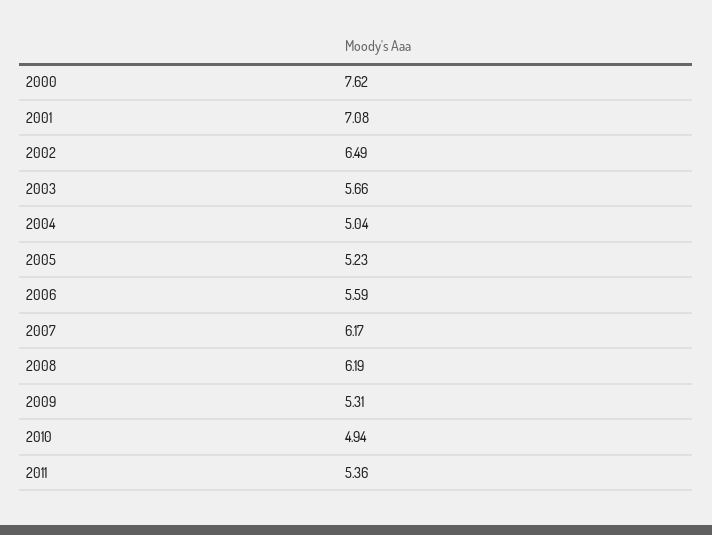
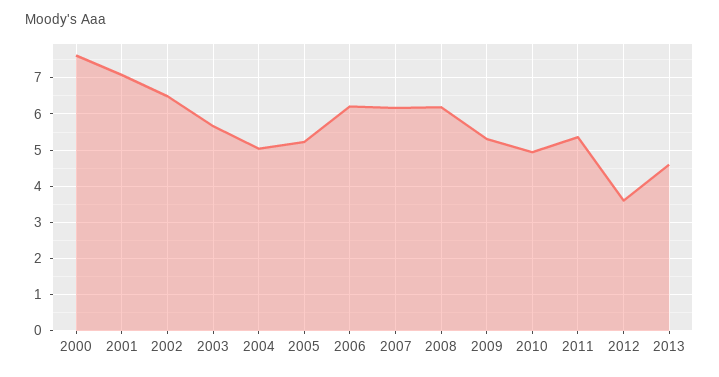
2006: 5.59 -> 6.2
2012: none -> 3.6
2013: none -> 4.6

